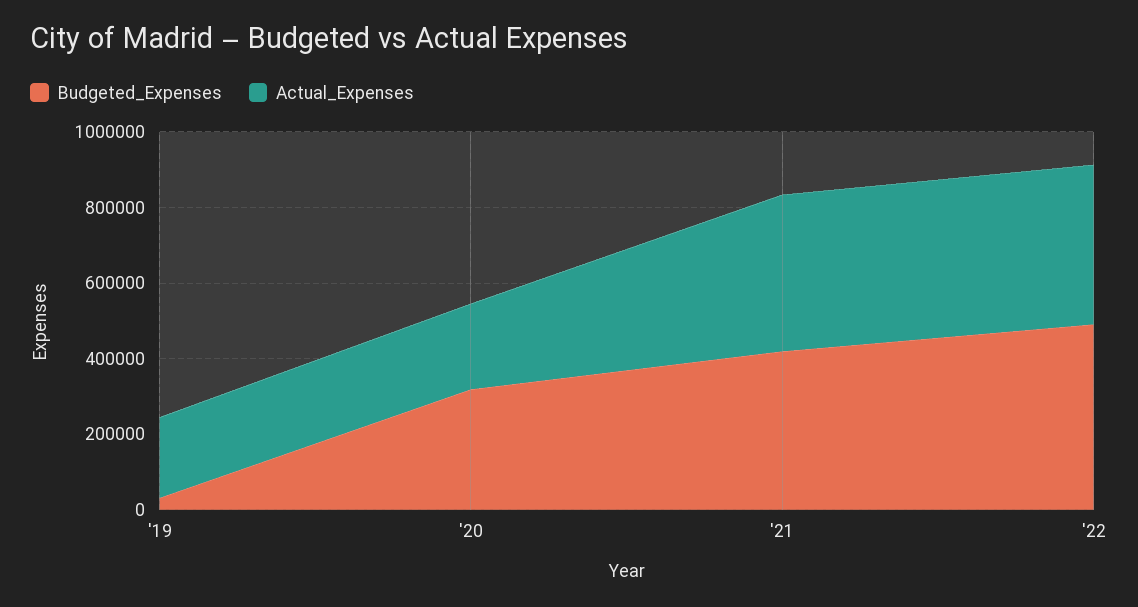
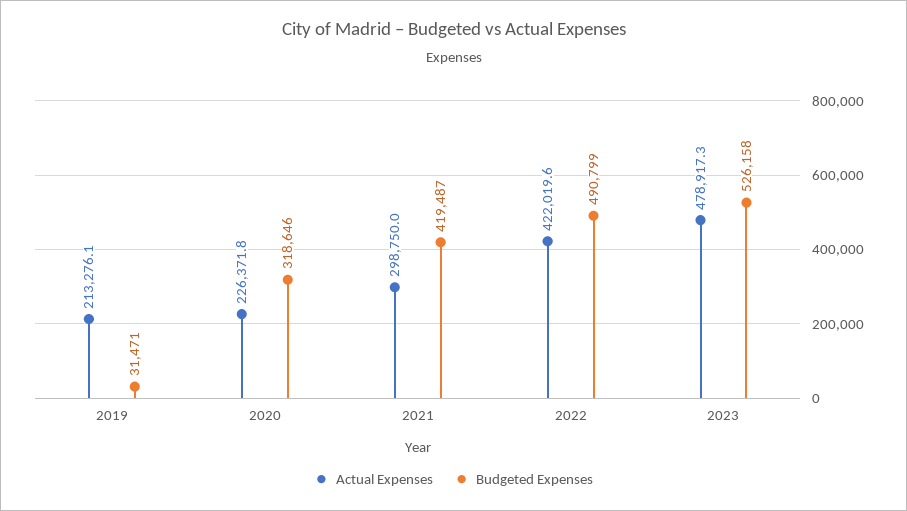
Actual_Expenses, '21: 400000 -> 298750
Actual_Expenses, 2023: none -> 478917.3
Budgeted_Expenses, 2023: none -> 526158

